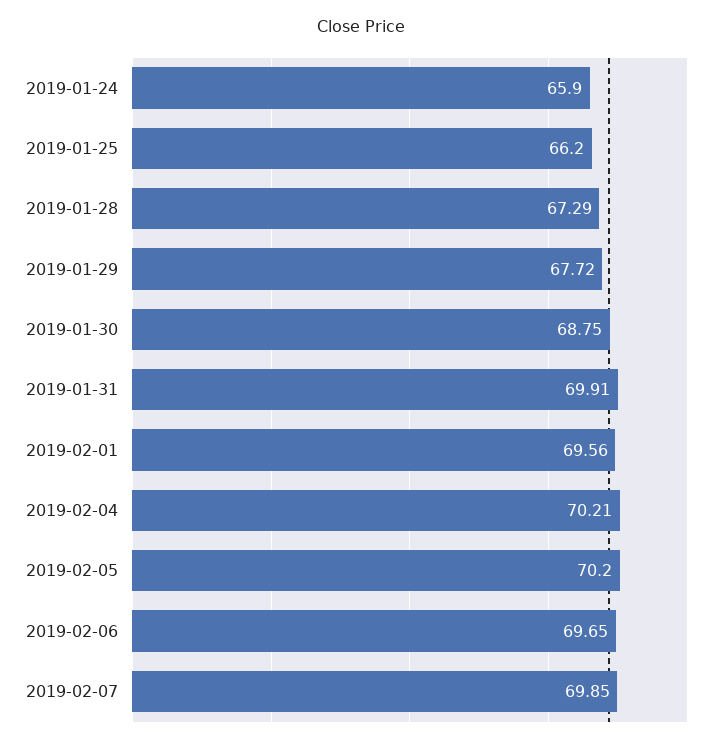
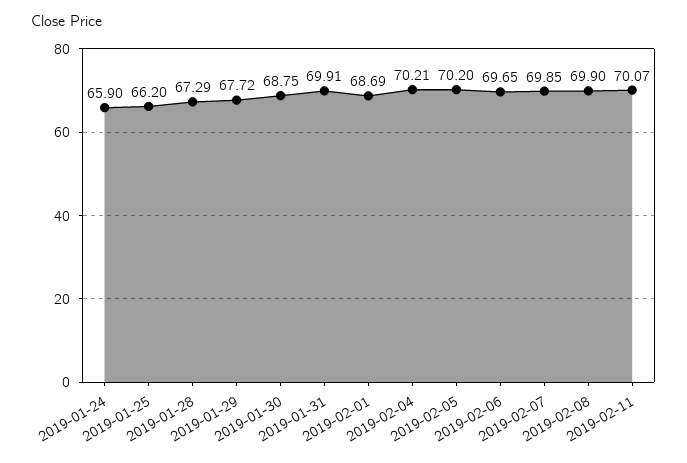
2019-02-01: 69.56 -> 68.69
2019-02-08: none -> 69.9
2019-02-11: none -> 70.07

